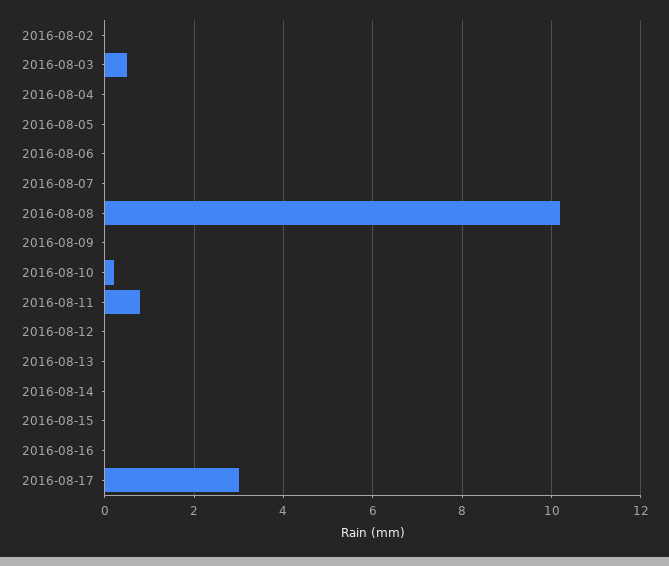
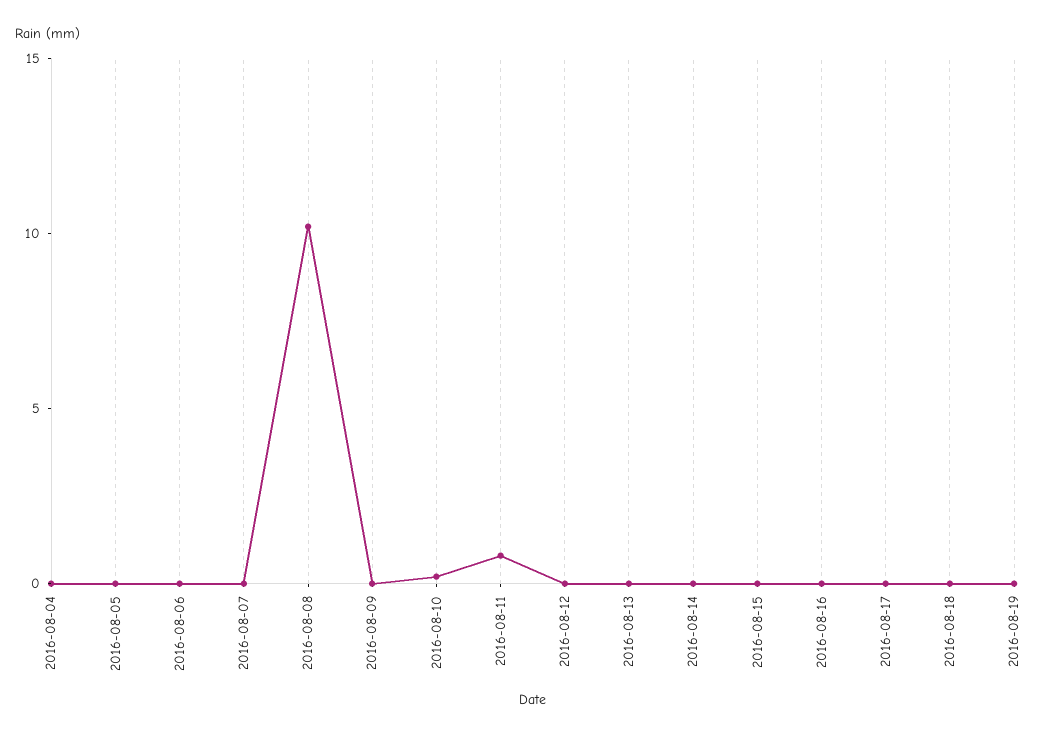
2016-08-02: 0 -> none
2016-08-03: 0.5 -> none
2016-08-17: 3 -> 0
2016-08-18: none -> 0
2016-08-19: none -> 0

